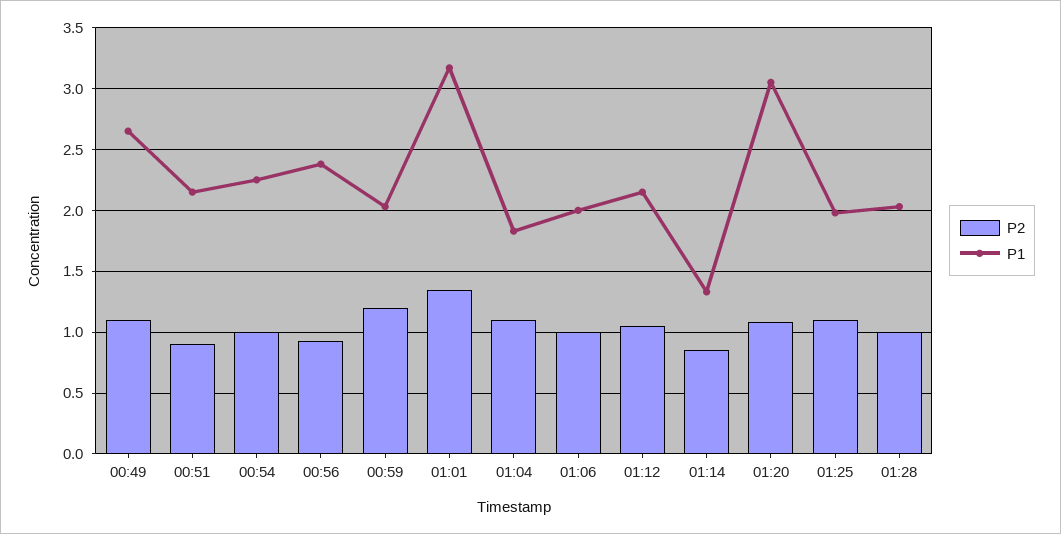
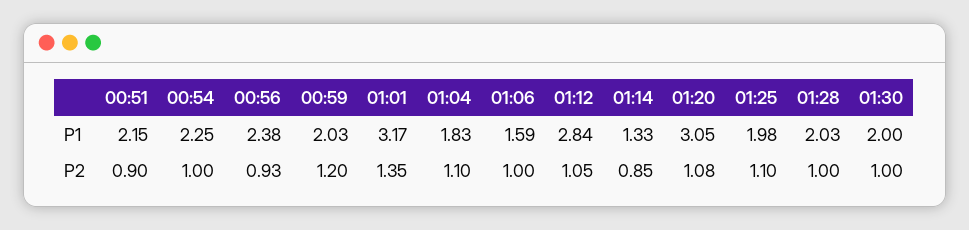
P2, 00:49: 1.1 -> none
P1, 00:49: 2.65 -> none
P1, 01:06: 2 -> 1.59
P1, 01:12: 2.15 -> 2.84
P1, 01:30: none -> 2
P2, 01:30: none -> 1

